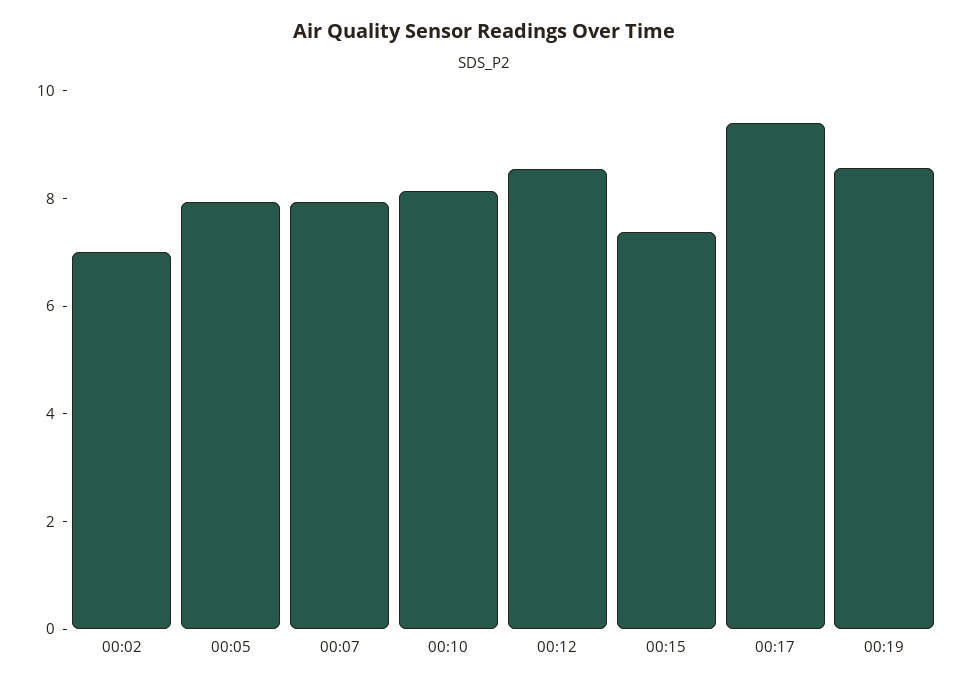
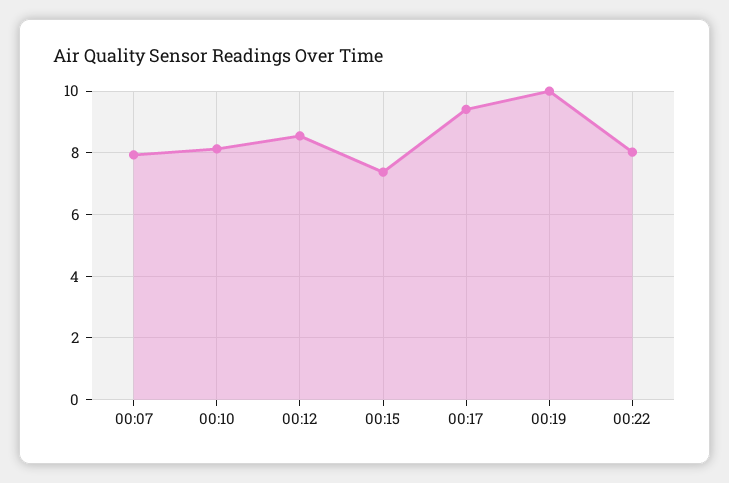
00:02: 7 -> none
00:05: 8 -> none
00:19: 8.5 -> 10
00:22: none -> 8

